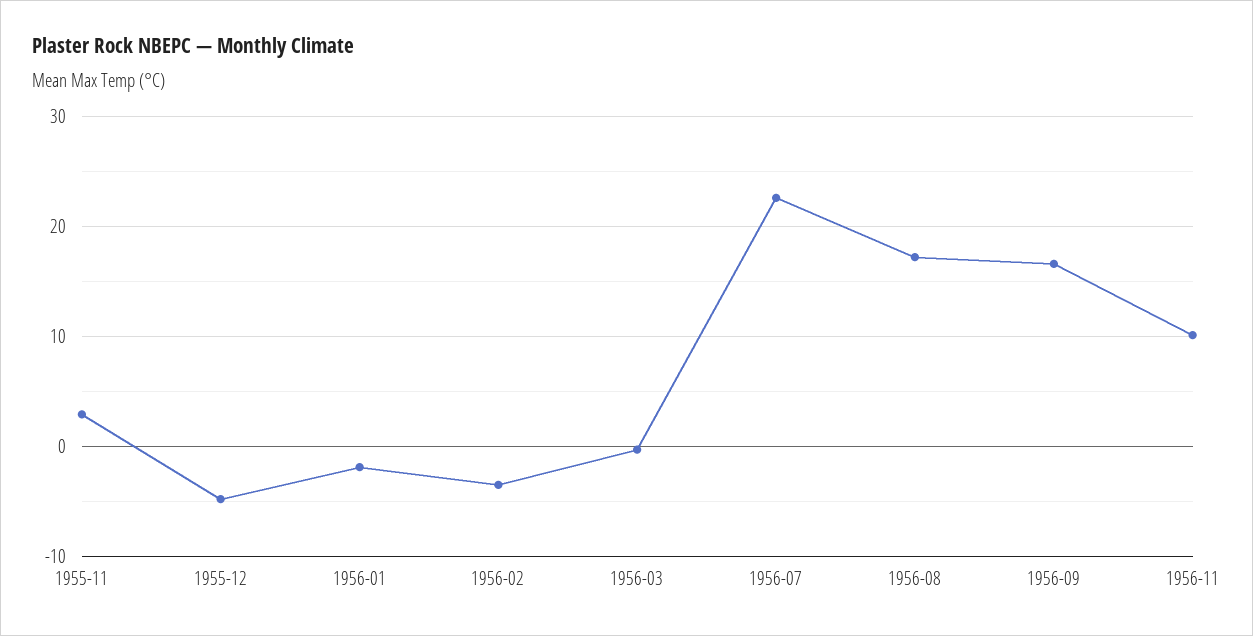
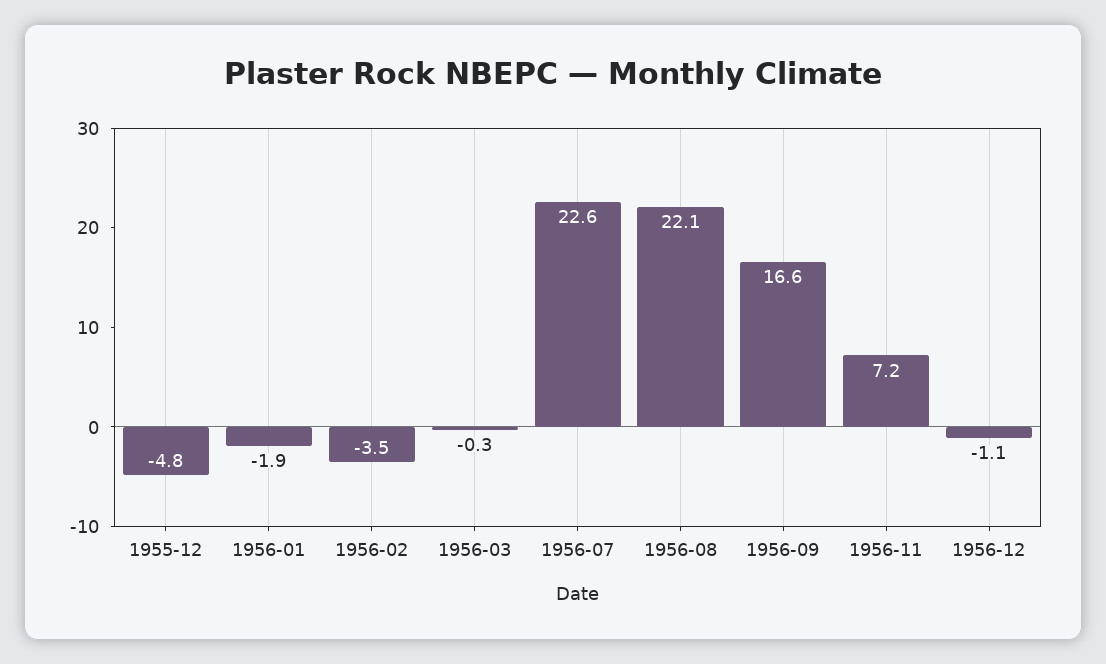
1955-11: 3 -> none
1956-08: 17 -> 22.1
1956-11: 10 -> 7.2
1956-12: none -> -1.1

